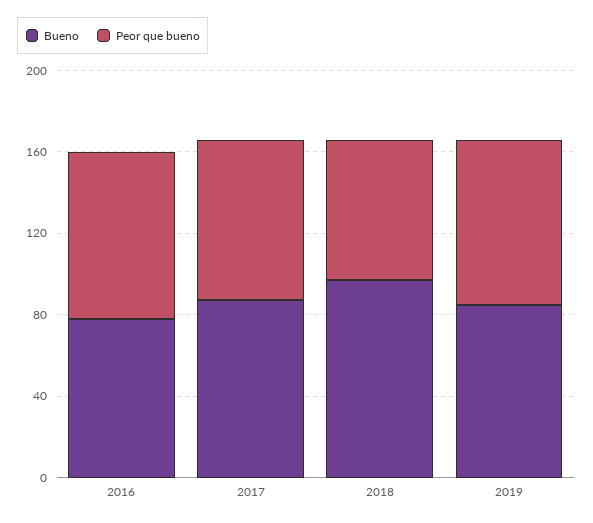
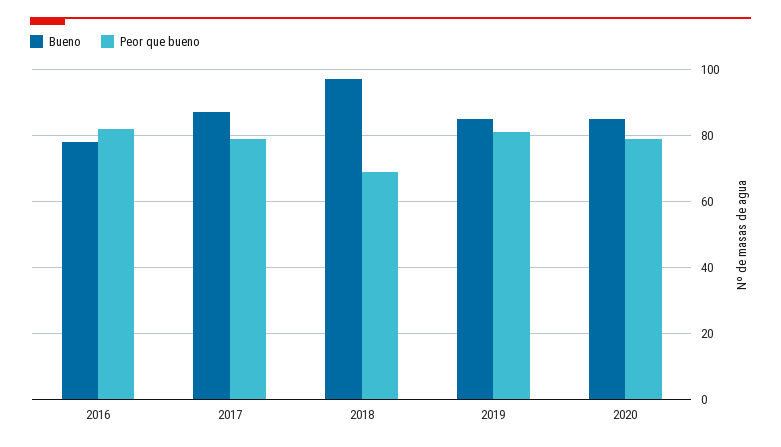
Bueno, 2020: none -> 85
Peor que bueno, 2020: none -> 80

